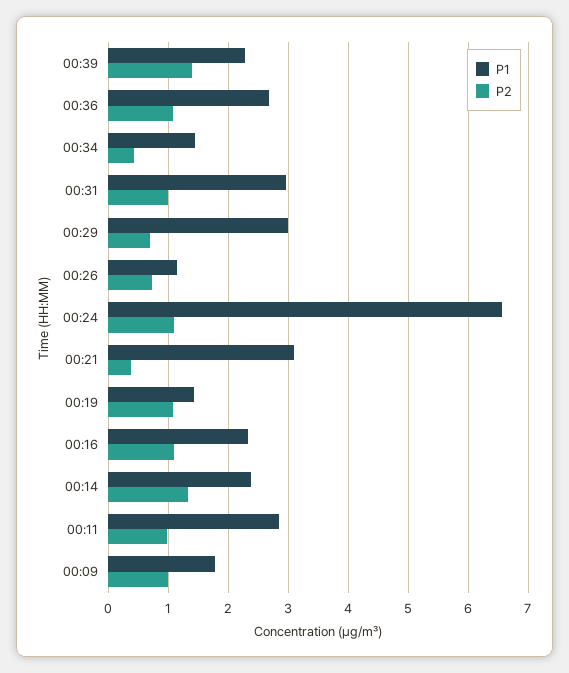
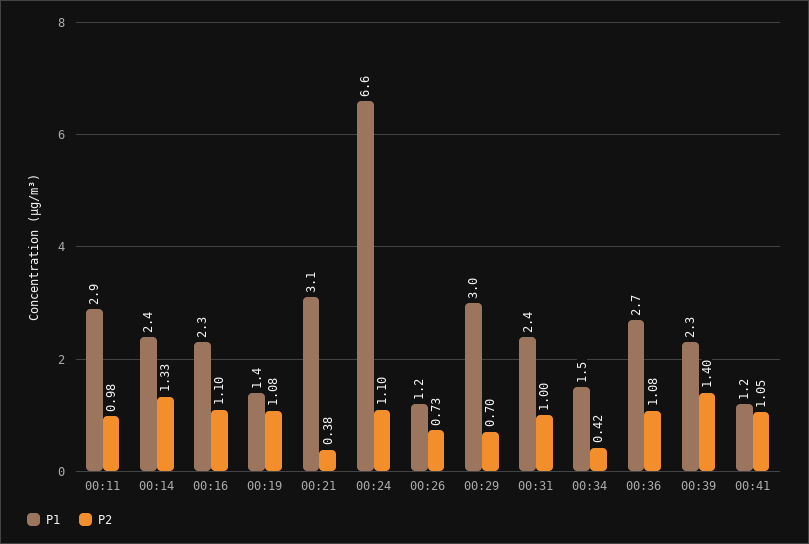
P1, 00:31: 3 -> 2.4
P1, 00:09: 1.8 -> none
P2, 00:09: 1 -> none
P1, 00:41: none -> 1.2
P2, 00:41: none -> 1.05

